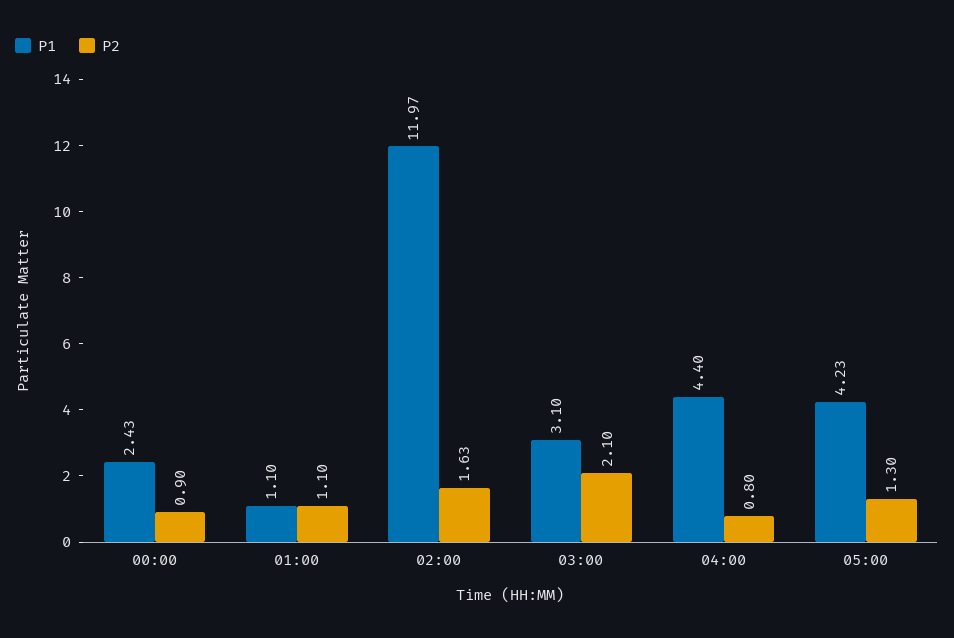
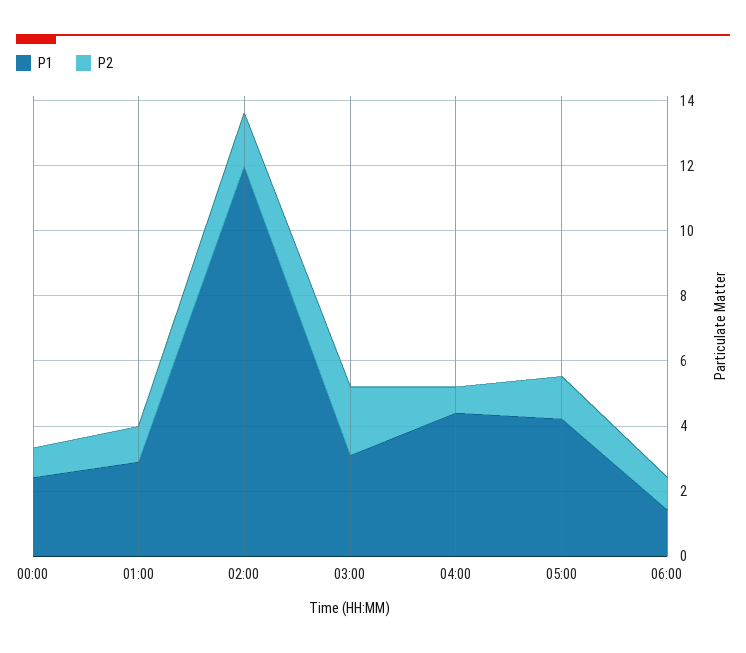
P1, 01:00: 1.1 -> 3
P1, 06:00: none -> 1.5
P2, 06:00: none -> 1

